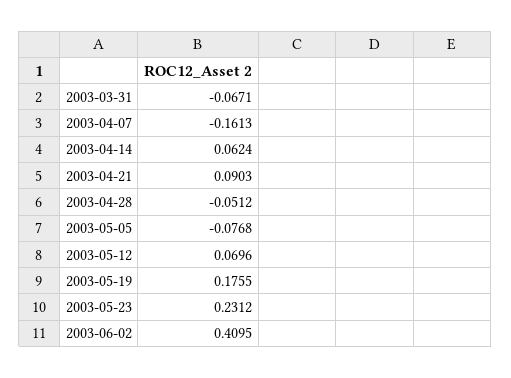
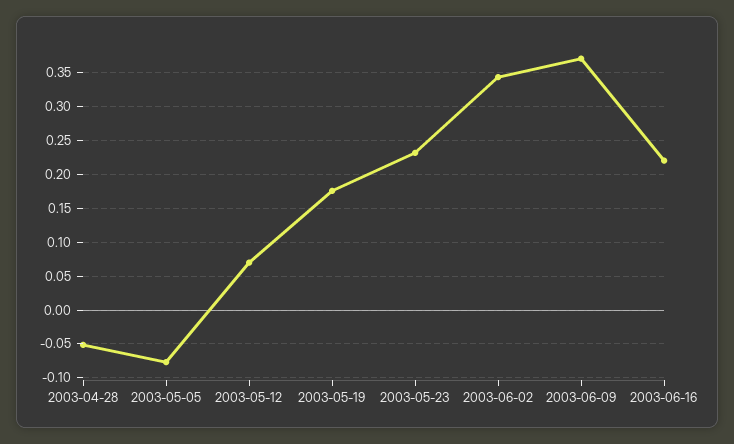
2003-03-31: -0.0671 -> none
2003-04-07: -0.1613 -> none
2003-04-14: 0.0624 -> none
2003-04-21: 0.0903 -> none
2003-06-02: 0.4095 -> 0.34
2003-06-09: none -> 0.37
2003-06-16: none -> 0.22

